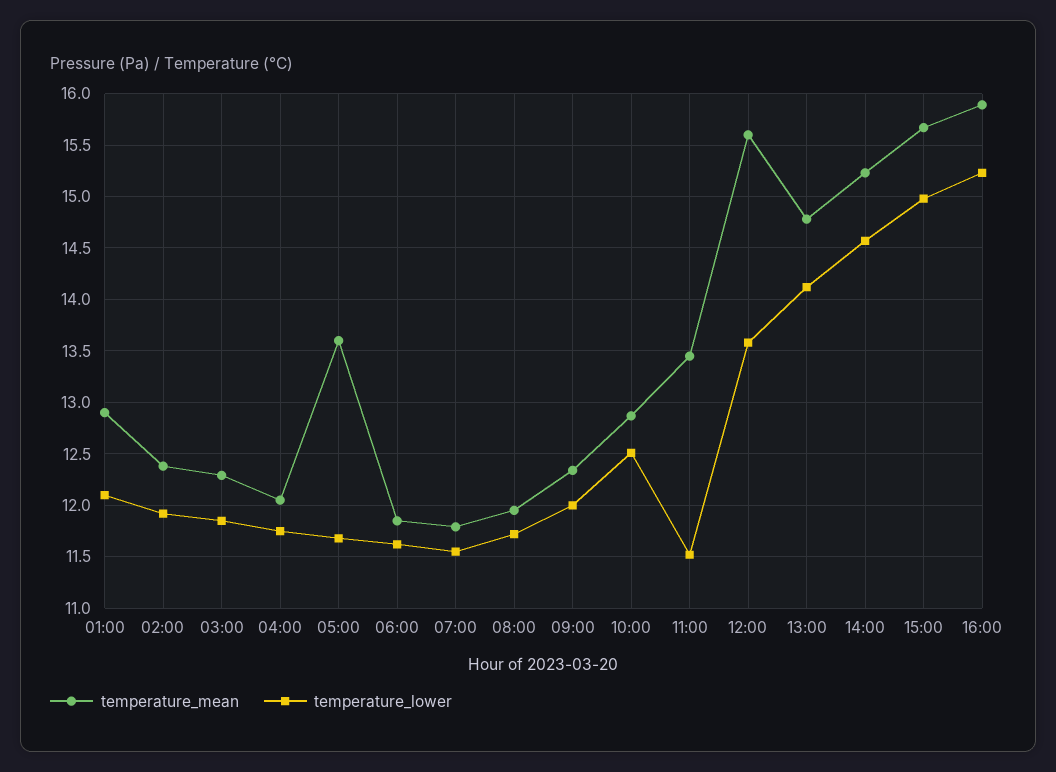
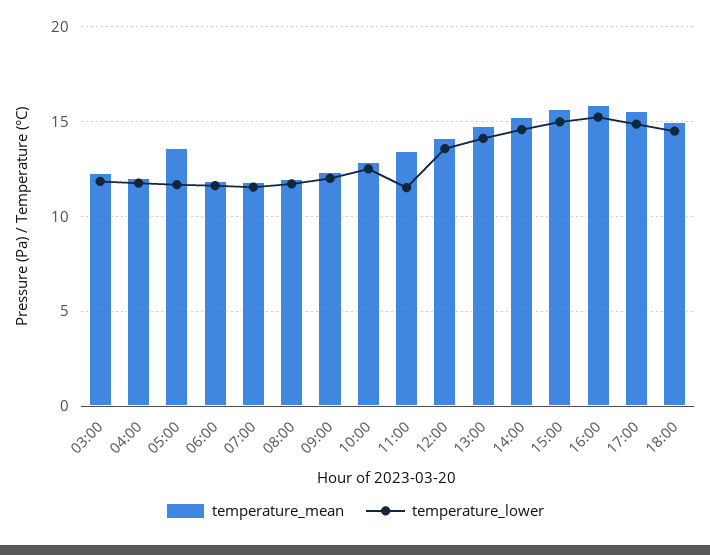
temperature_mean, 01:00: 12.9 -> none
temperature_lower, 01:00: 12.1 -> none
temperature_mean, 02:00: 12.4 -> none
temperature_lower, 02:00: 11.9 -> none
temperature_mean, 12:00: 15.6 -> 14
temperature_mean, 17:00: none -> 15.5
temperature_lower, 17:00: none -> 15
temperature_mean, 18:00: none -> 15
temperature_lower, 18:00: none -> 14.5

